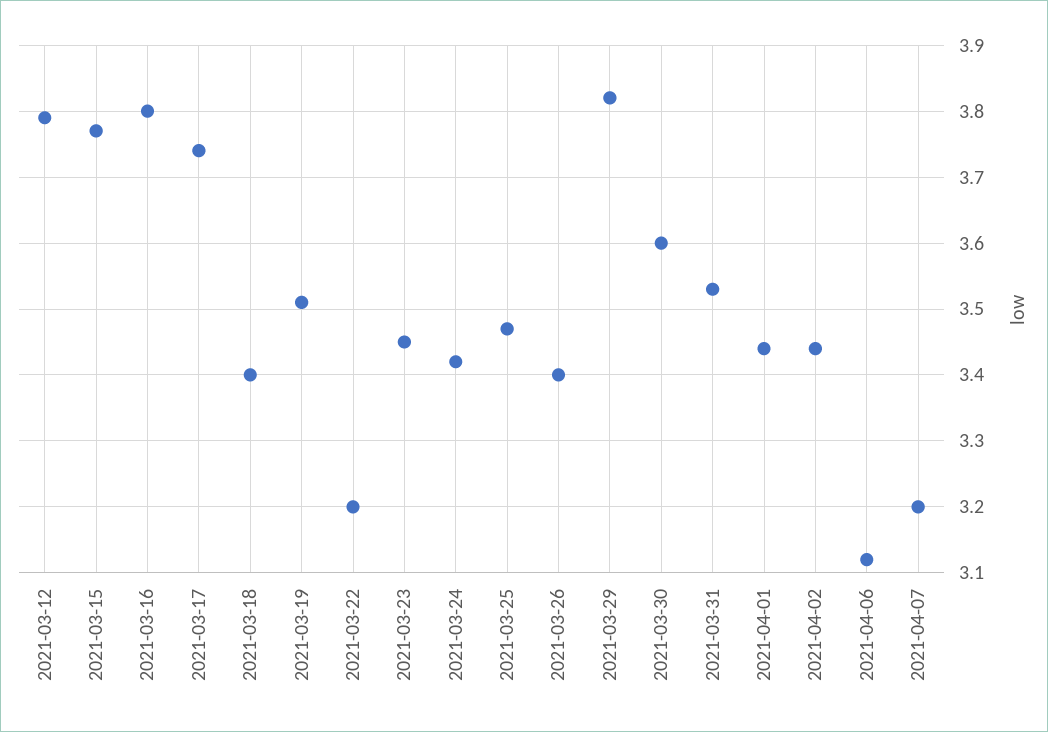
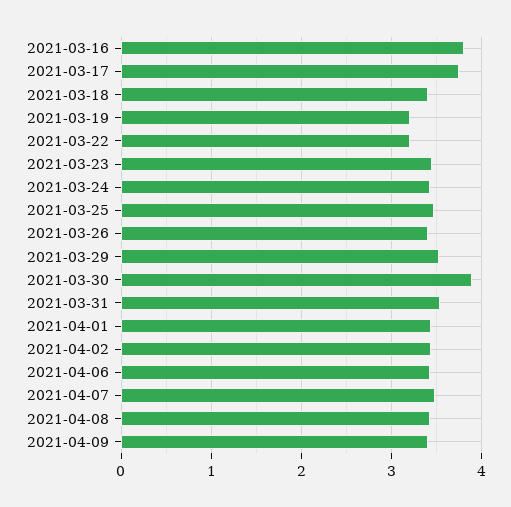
2021-03-12: 3.79 -> none
2021-03-15: 3.77 -> none
2021-03-19: 3.51 -> 3.2
2021-03-29: 3.82 -> 3.5
2021-03-30: 3.6 -> 3.9
2021-04-06: 3.12 -> 3.4
2021-04-07: 3.2 -> 3.5
2021-04-08: none -> 3.4
2021-04-09: none -> 3.4

